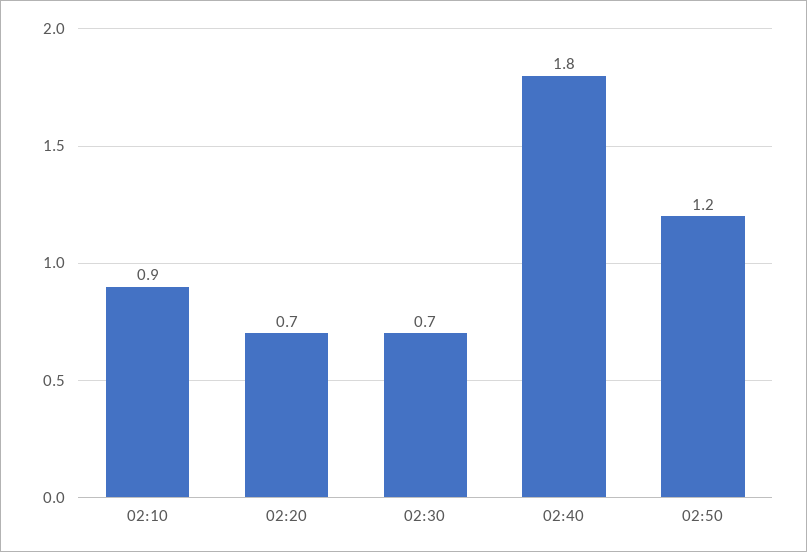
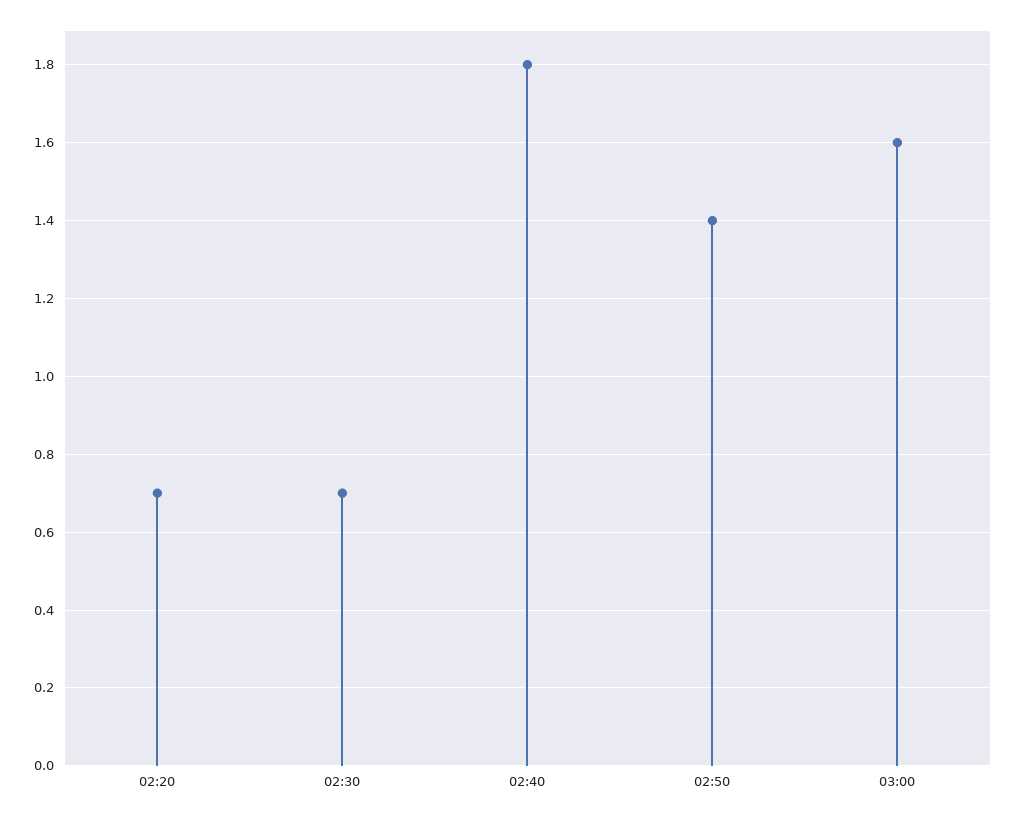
02:10: 0.9 -> none
02:50: 1.2 -> 1.4
03:00: none -> 1.6

